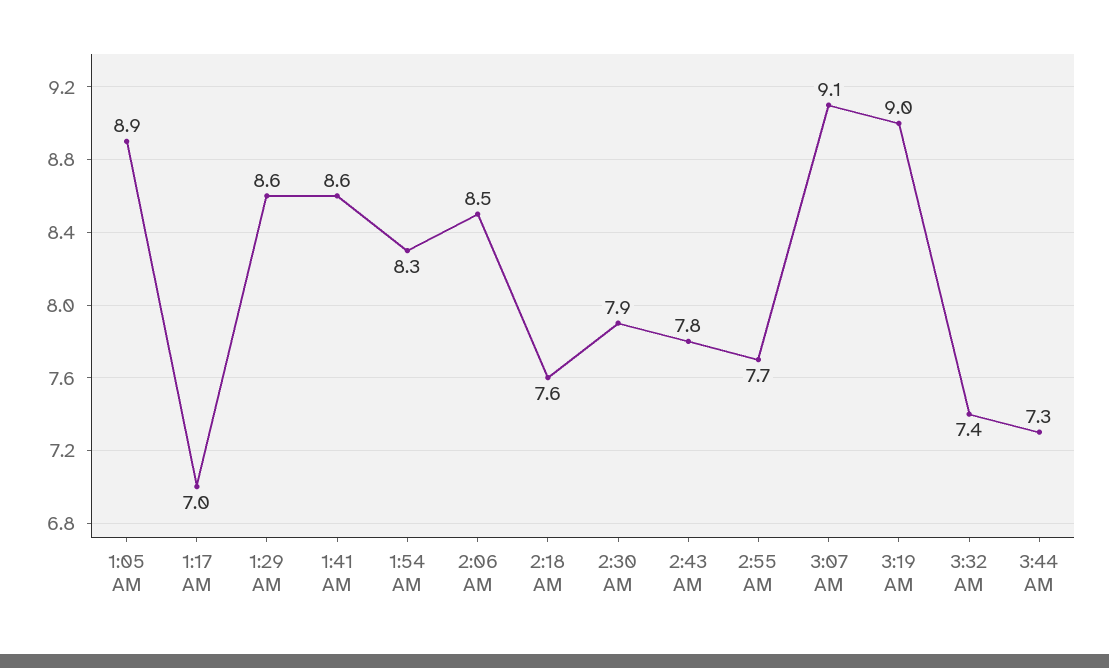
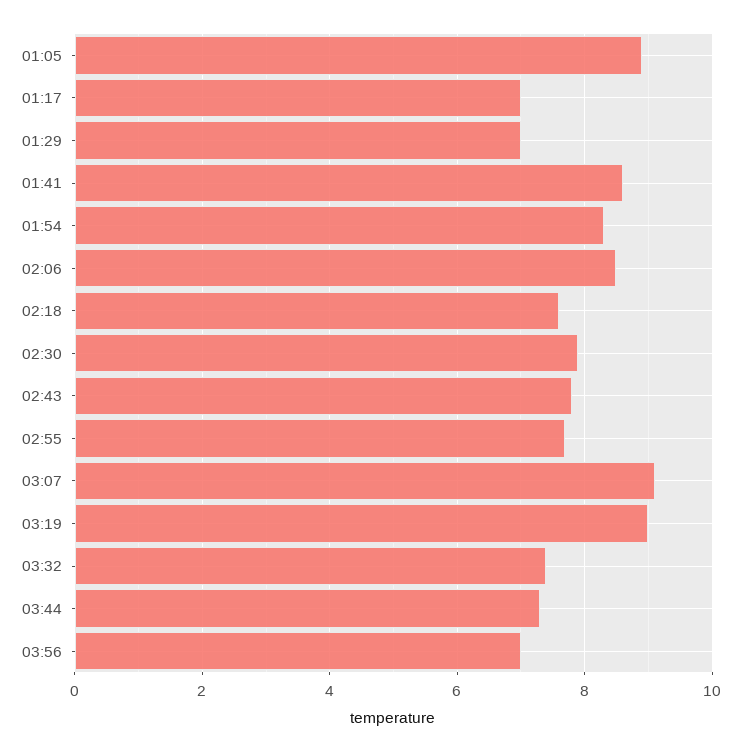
1:29 AM: 8.6 -> 7
03:56: none -> 7

